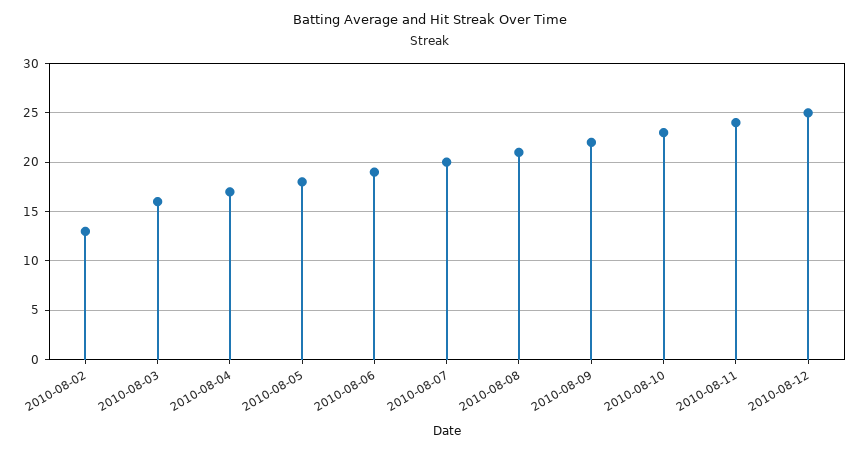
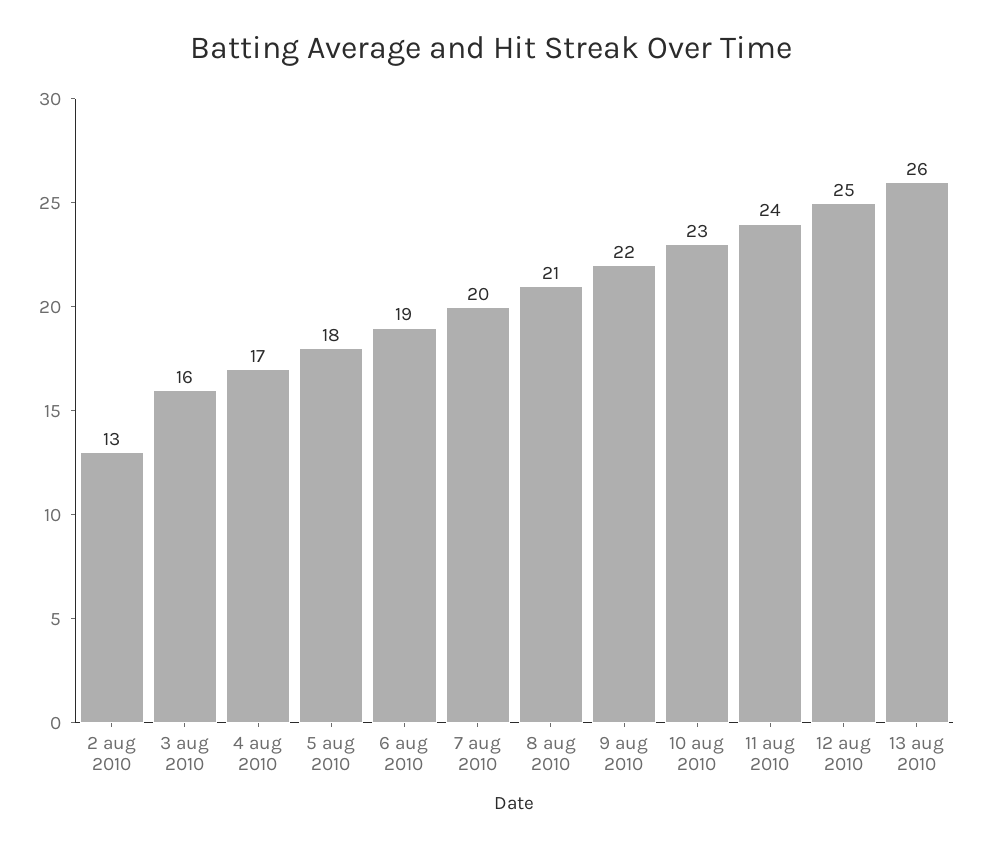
13 aug 2010: none -> 26

